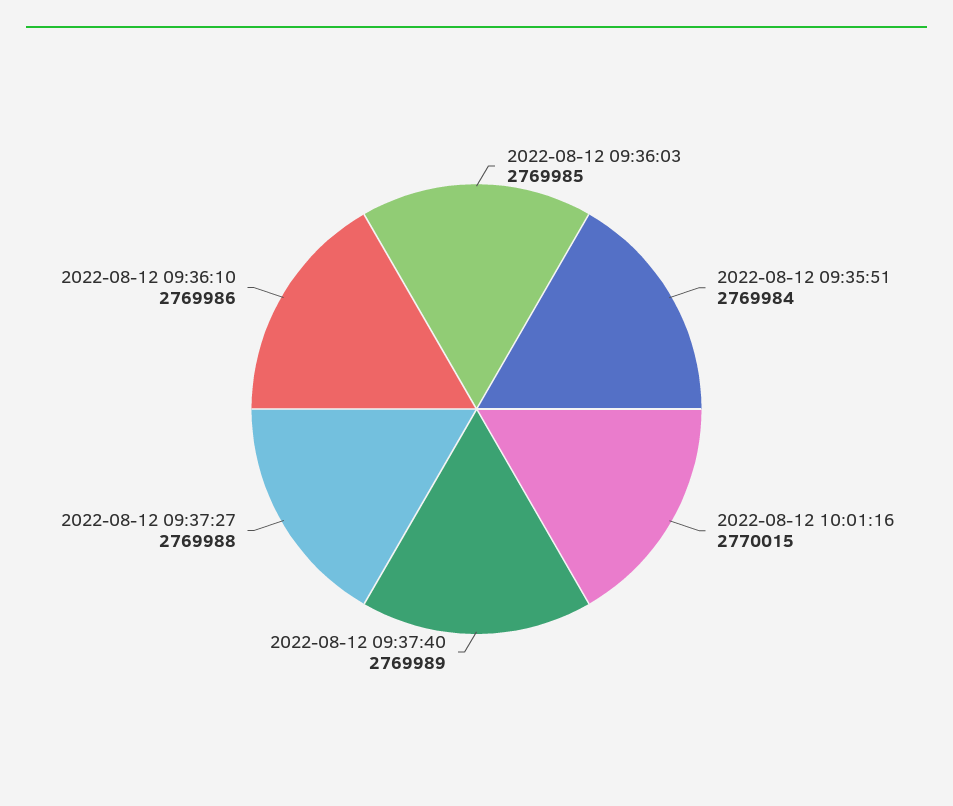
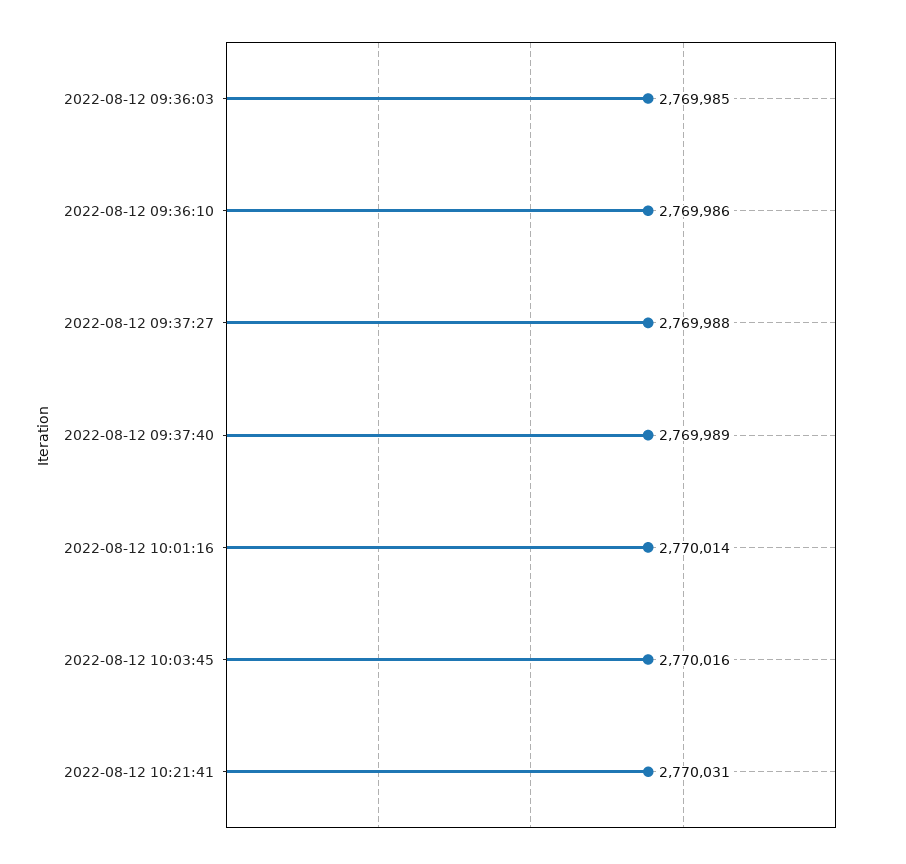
2022-08-12 09:35:51: 2769984 -> none
2022-08-12 10:01:16: 2770015 -> 2770014
2022-08-12 10:03:45: none -> 2770016
2022-08-12 10:21:41: none -> 2770031

